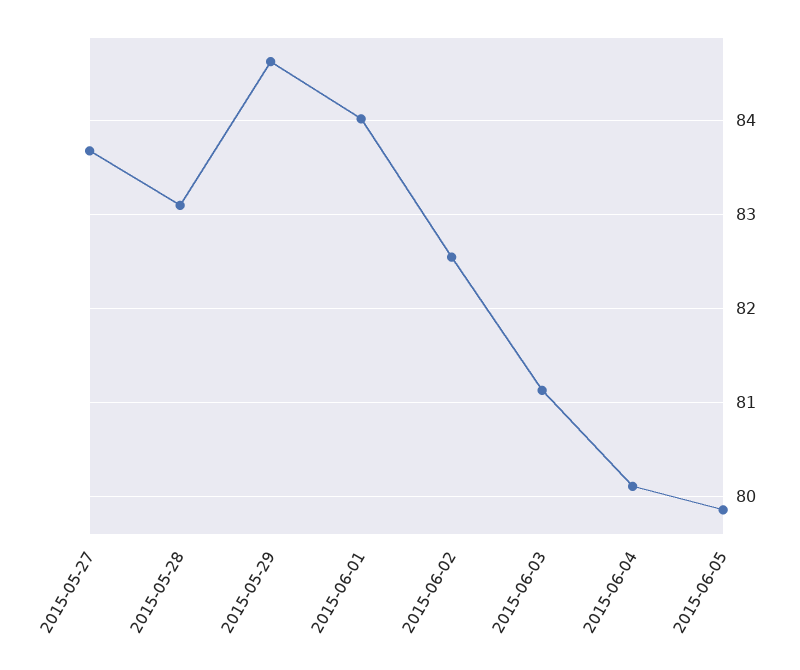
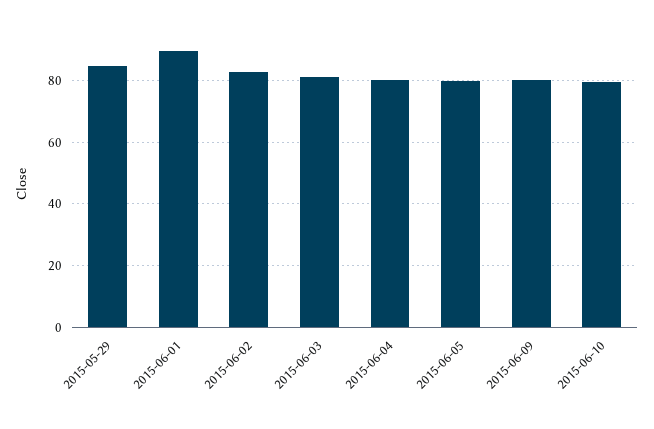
2015-05-27: 83.7 -> none
2015-05-28: 83.1 -> none
2015-06-01: 84 -> 90
2015-06-09: none -> 80
2015-06-10: none -> 80

